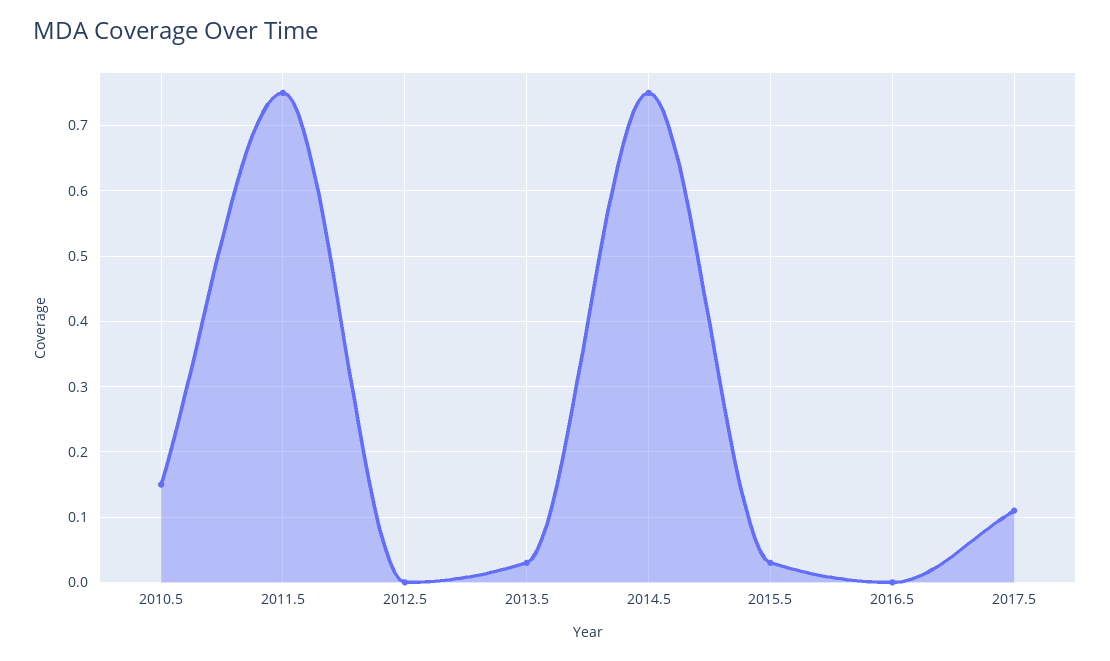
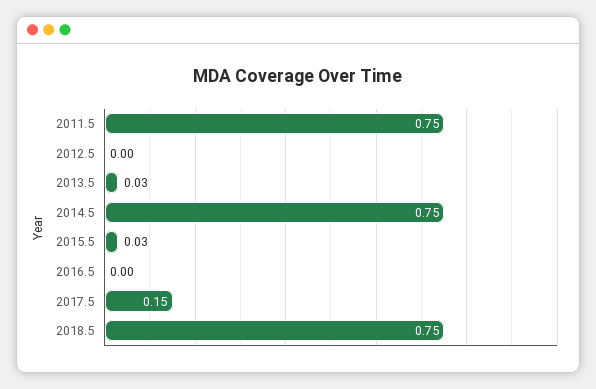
2010.5: 0.15 -> none
2017.5: 0.11 -> 0.15
2018.5: none -> 0.75

